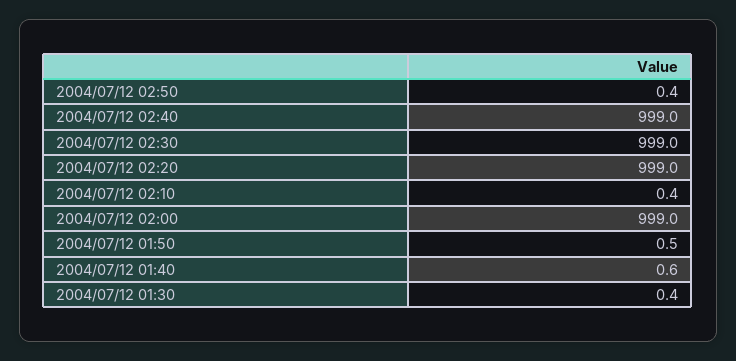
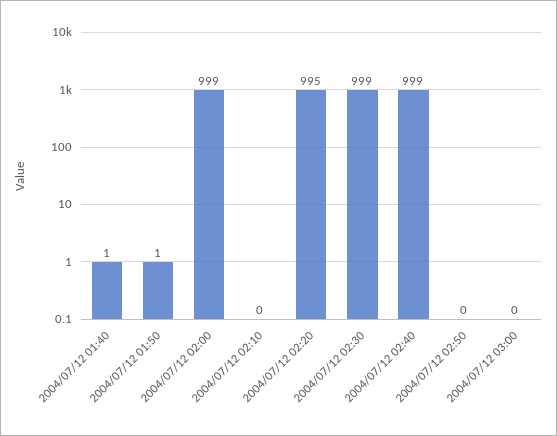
2004/07/12 02:20: 999 -> 995
2004/07/12 01:30: 0.4 -> none
2004/07/12 03:00: none -> 0

